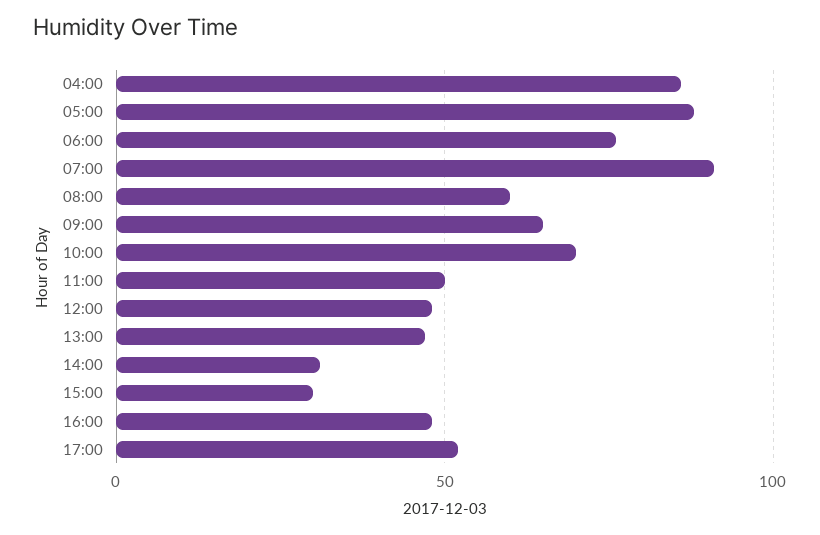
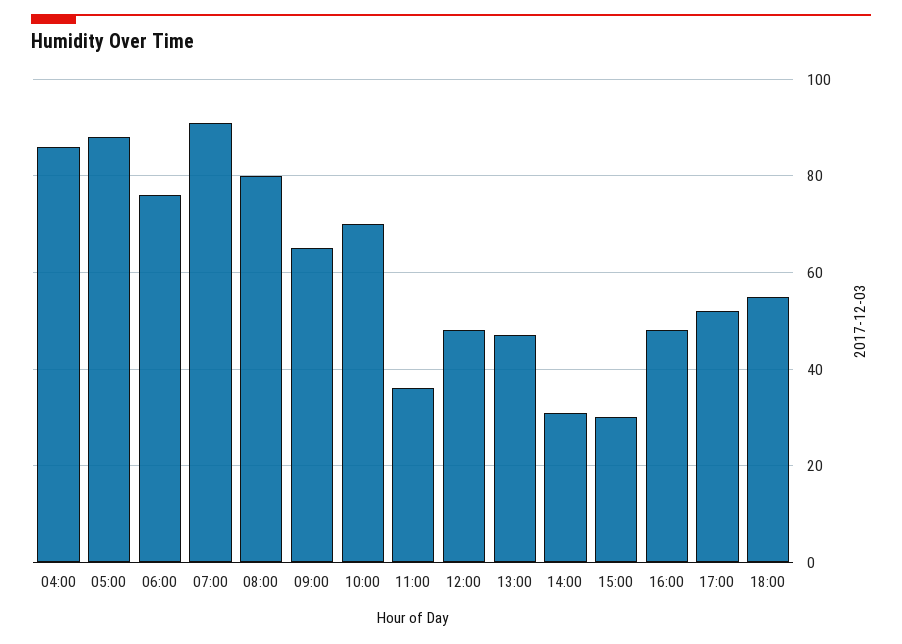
08:00: 60 -> 80
11:00: 50 -> 35
18:00: none -> 55

